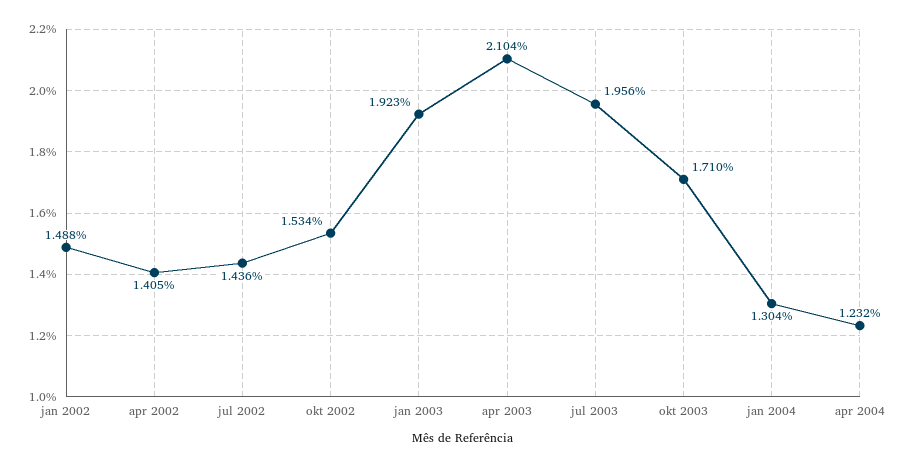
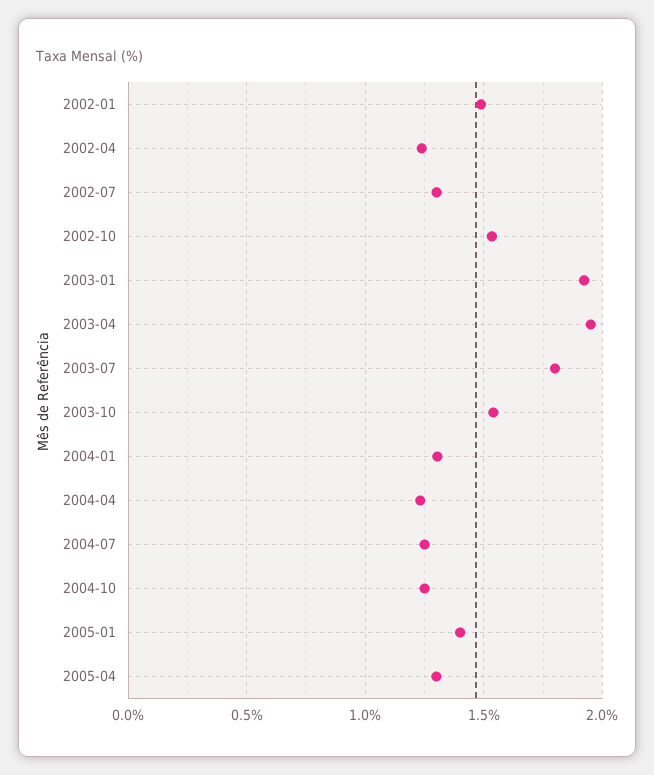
apr 2002: 1.405 -> 1.25
jul 2002: 1.436 -> 1.3
apr 2003: 2.104 -> 1.95
jul 2003: 1.956 -> 1.8
okt 2003: 1.71 -> 1.55
2004-07: none -> 1.25
2004-10: none -> 1.25
2005-01: none -> 1.4
2005-04: none -> 1.3

